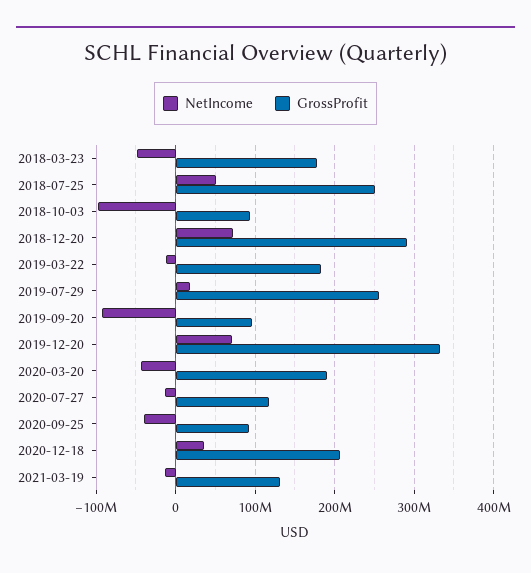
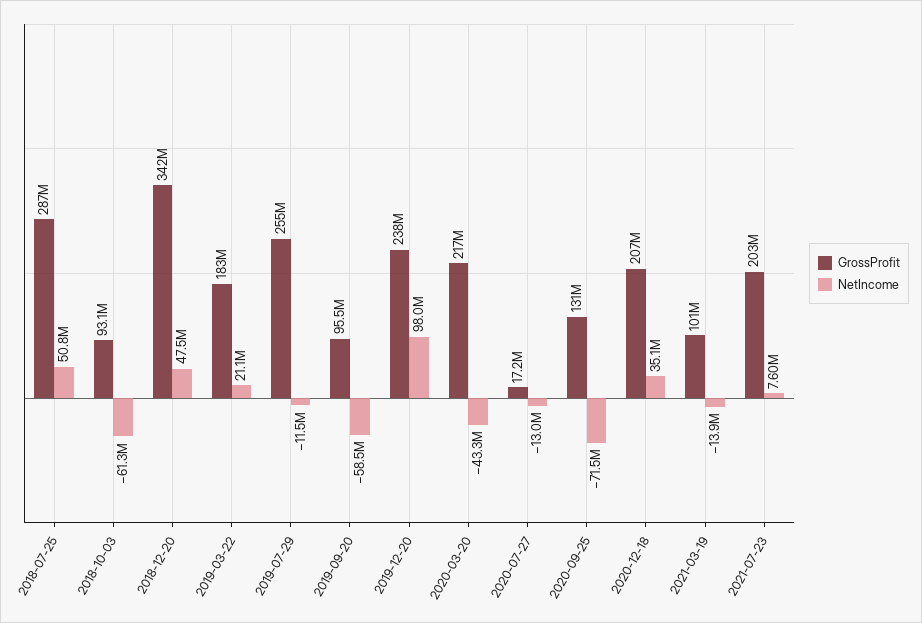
NetIncome, 2018-03-23: -50000000 -> none
GrossProfit, 2018-03-23: 180000000 -> none
GrossProfit, 2018-07-25: 250000000 -> 287000000
NetIncome, 2018-10-03: -100000000 -> -61300000
NetIncome, 2018-12-20: 70000000 -> 47500000
GrossProfit, 2018-12-20: 290000000 -> 342000000
NetIncome, 2019-03-22: -10000000 -> 21100000
NetIncome, 2019-07-29: 20000000 -> -11500000
NetIncome, 2019-09-20: -90000000 -> -58500000
NetIncome, 2019-12-20: 70000000 -> 98000000
GrossProfit, 2019-12-20: 330000000 -> 238000000
GrossProfit, 2020-03-20: 190000000 -> 217000000
GrossProfit, 2020-07-27: 120000000 -> 17200000
NetIncome, 2020-09-25: -40000000 -> -71500000
GrossProfit, 2020-09-25: 90000000 -> 131000000
GrossProfit, 2021-03-19: 130000000 -> 101000000
GrossProfit, 2021-07-23: none -> 203000000
NetIncome, 2021-07-23: none -> 7600000

